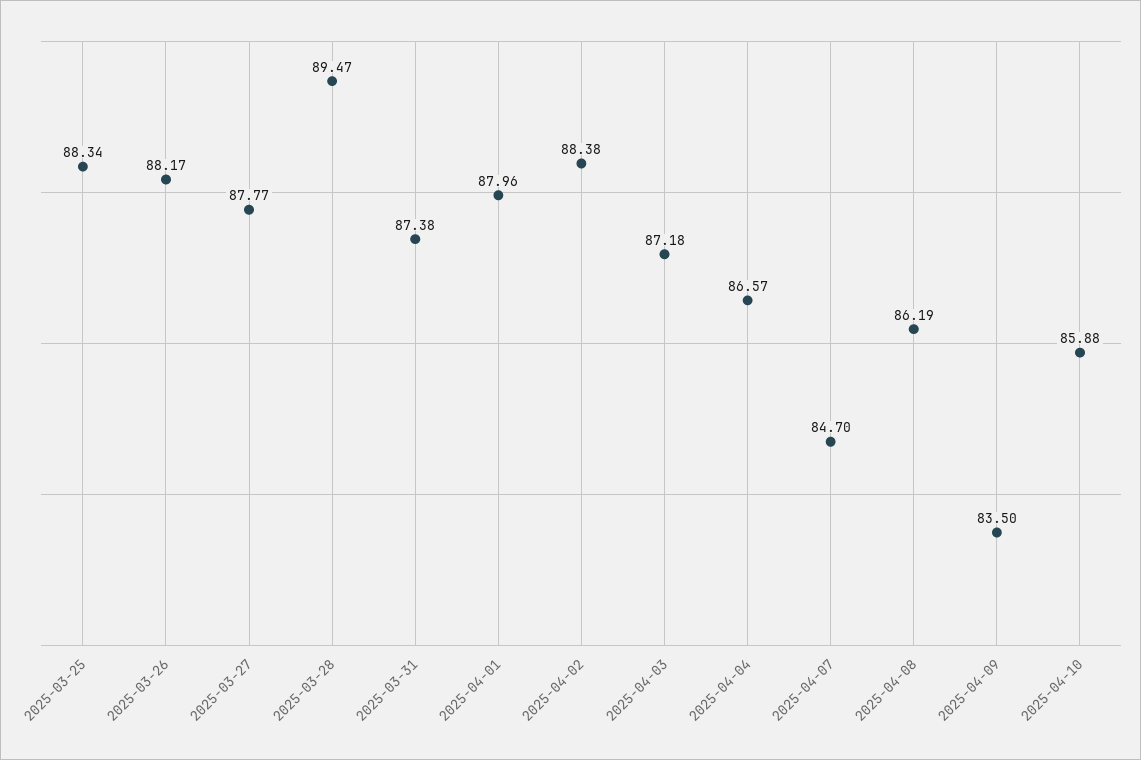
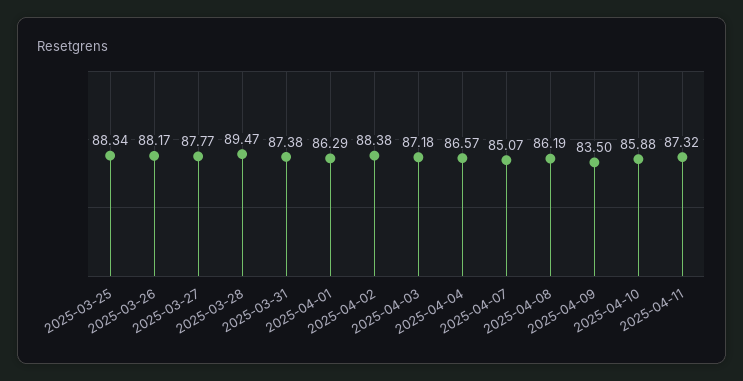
2025-04-01: 87.96 -> 86.29
2025-04-07: 84.7 -> 85.07
2025-04-11: none -> 87.32

